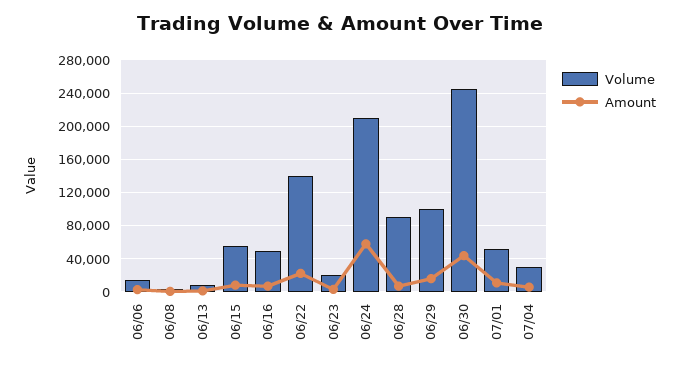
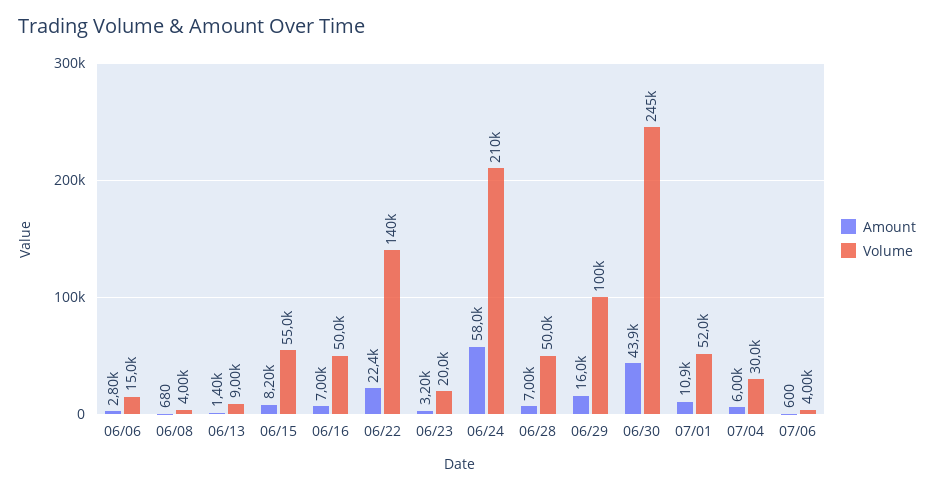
Volume, 06/28: 90000 -> 50000
Amount, 07/06: none -> 600
Volume, 07/06: none -> 4000

